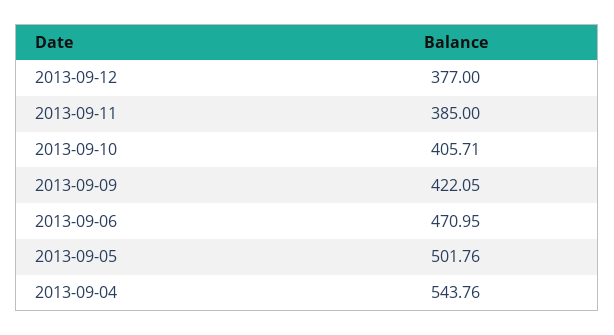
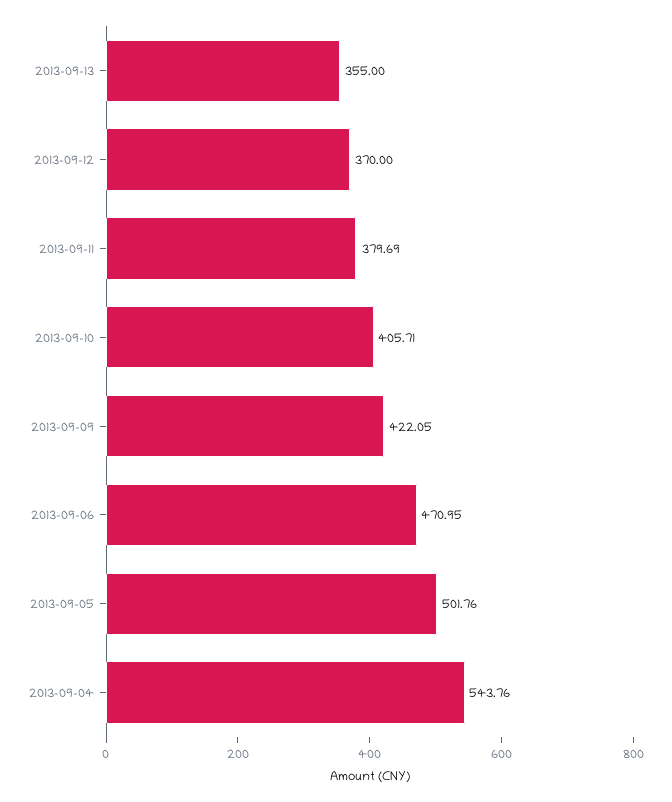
2013-09-12: 377 -> 370
2013-09-11: 385 -> 379.69
2013-09-13: none -> 355

